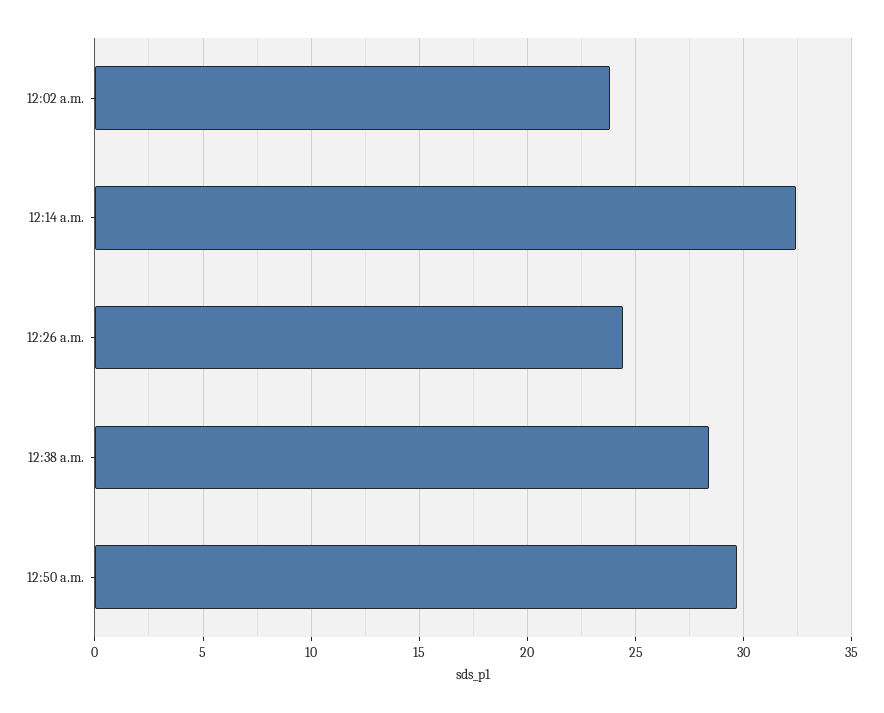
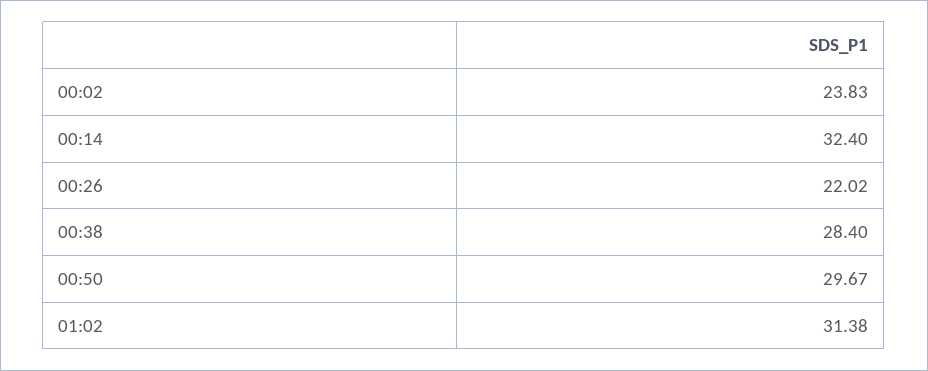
12:26 a.m.: 24.5 -> 22.02
01:02: none -> 31.38

